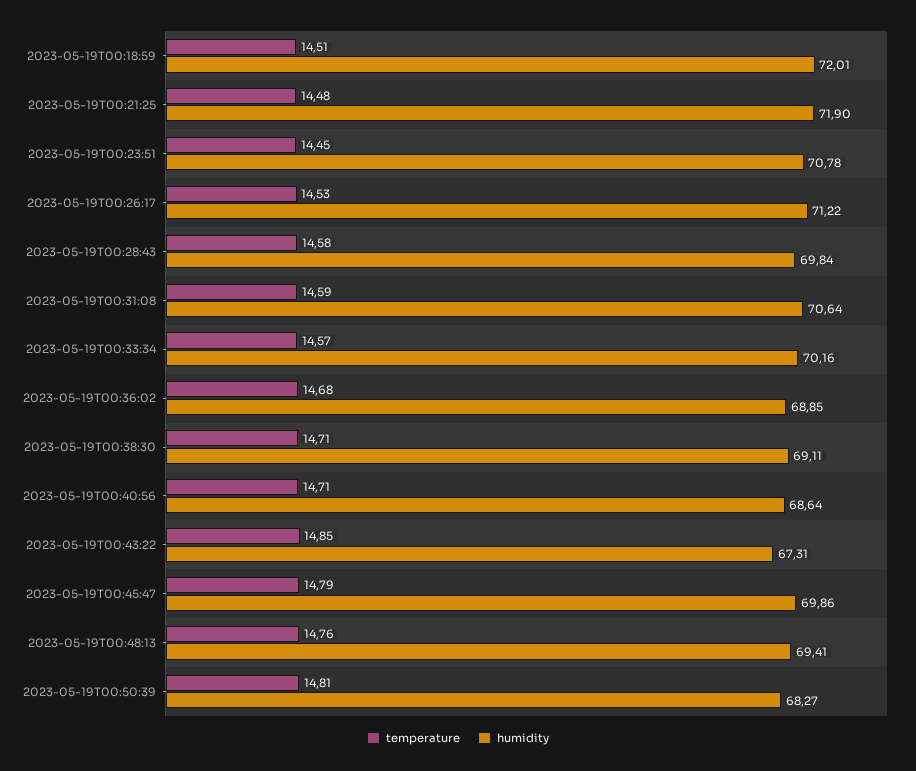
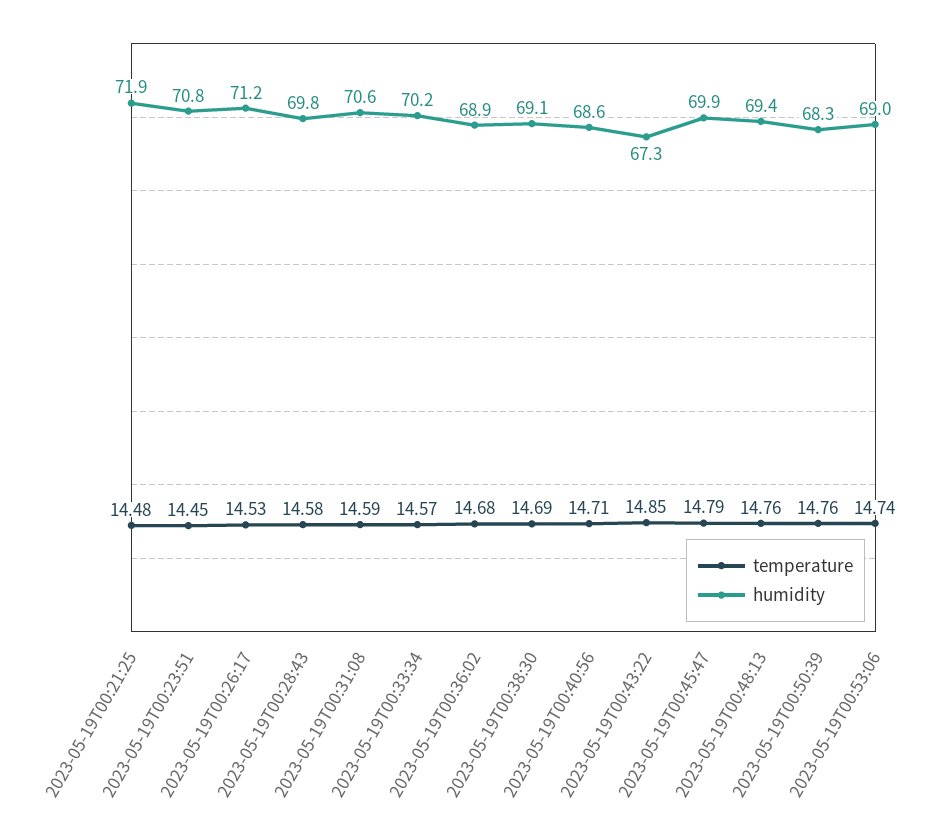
temperature, 2023-05-19T00:18:59: 14.51 -> none
humidity, 2023-05-19T00:18:59: 72.01 -> none
temperature, 2023-05-19T00:38:30: 14.71 -> 14.69
temperature, 2023-05-19T00:50:39: 14.81 -> 14.76
temperature, 2023-05-19T00:53:06: none -> 14.74
humidity, 2023-05-19T00:53:06: none -> 69

